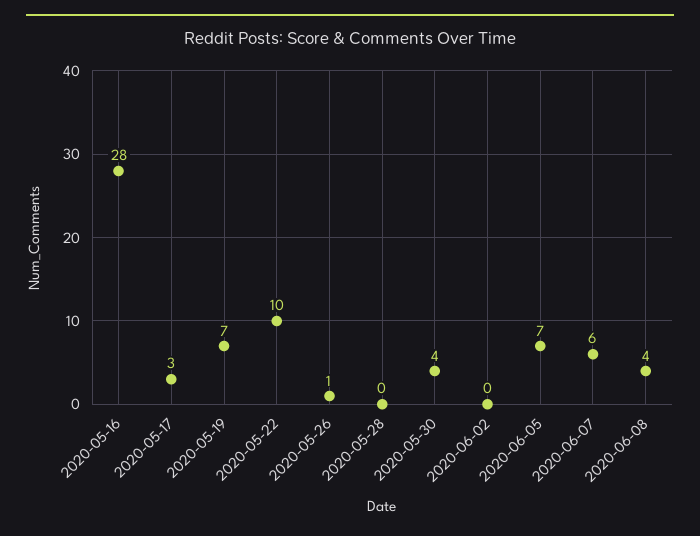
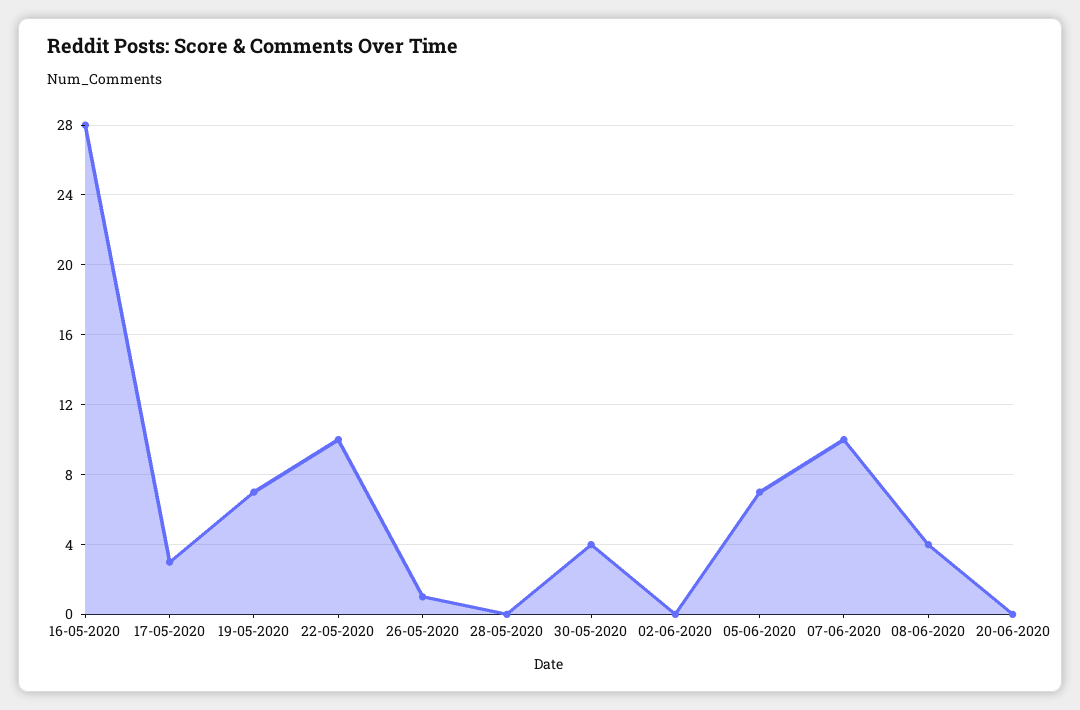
2020-06-07: 6 -> 10
20-06-2020: none -> 0

